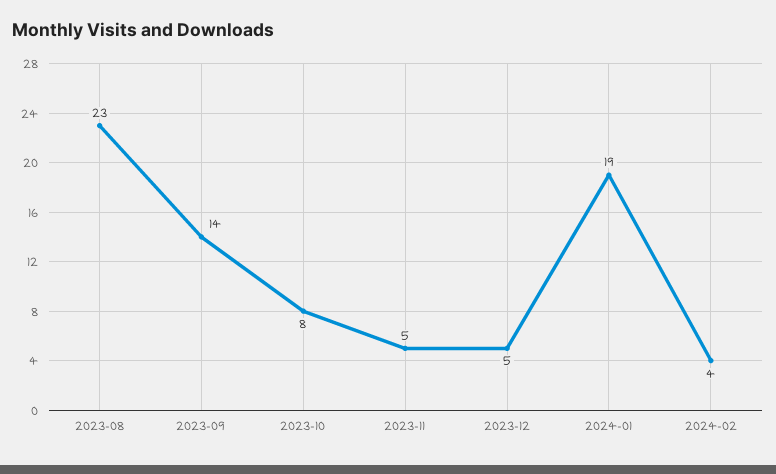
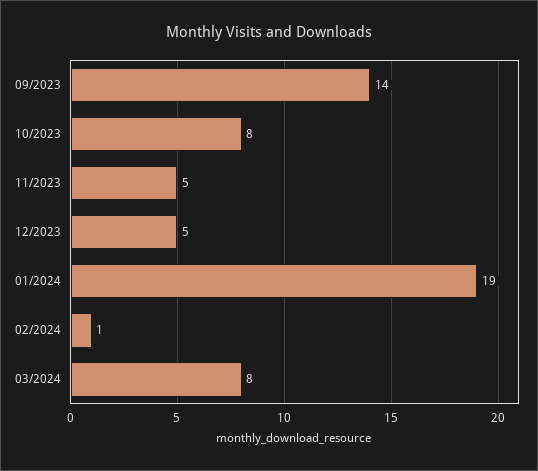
2023-08: 23 -> none
2024-02: 4 -> 1
03/2024: none -> 8

